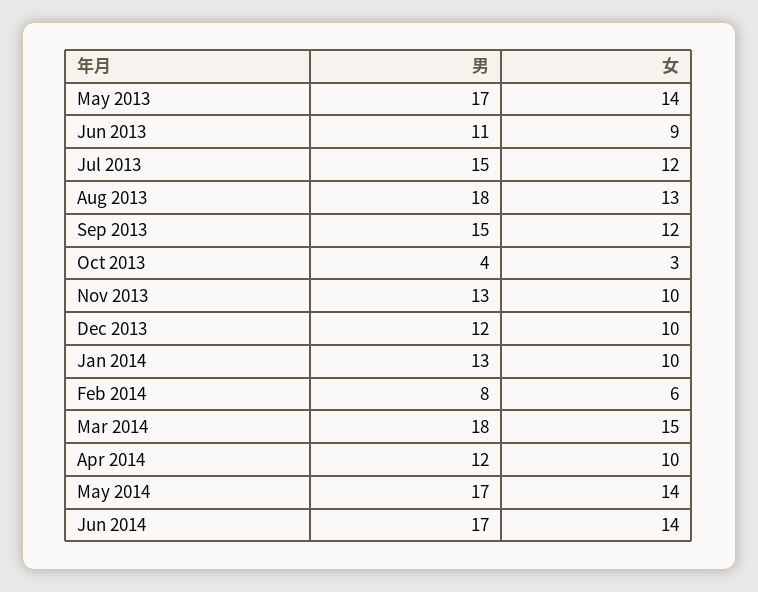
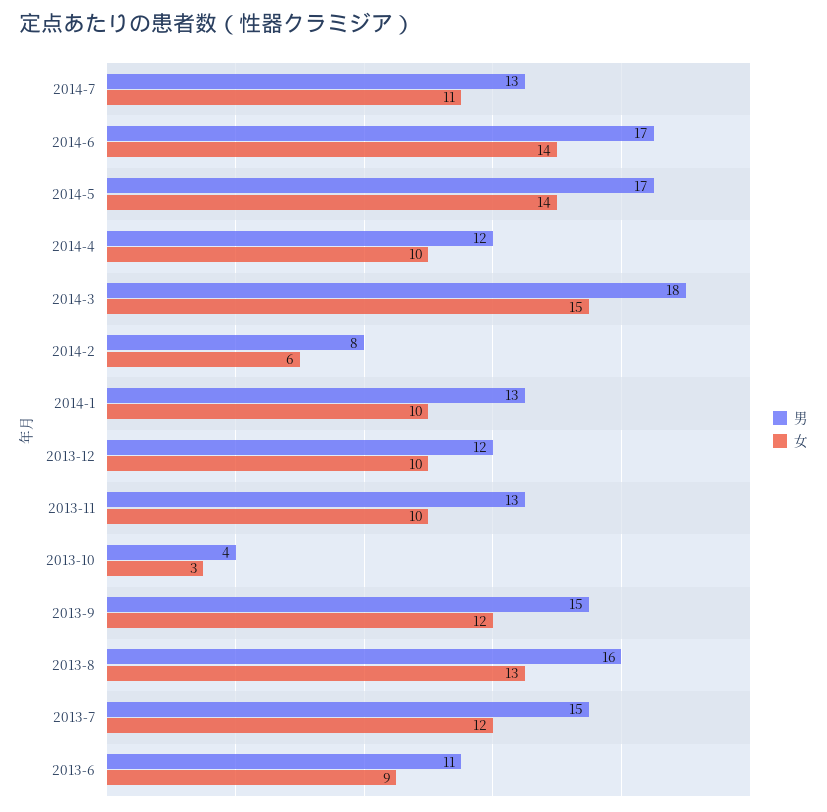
男, May 2013: 17 -> none
女, May 2013: 14 -> none
男, Aug 2013: 18 -> 16
男, 2014-7: none -> 13
女, 2014-7: none -> 11

